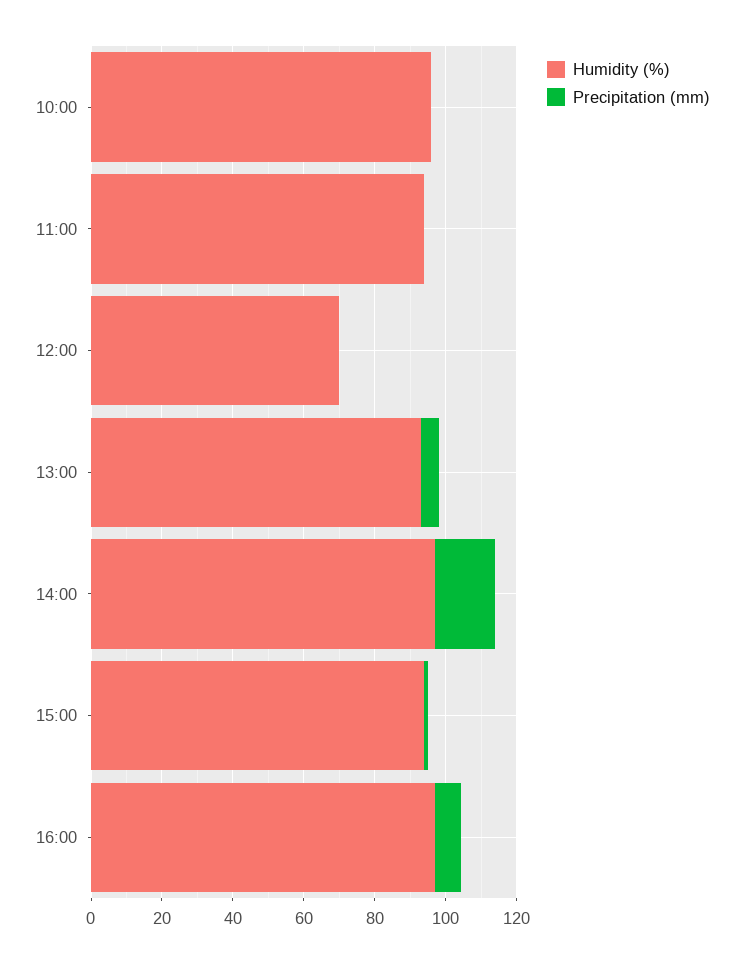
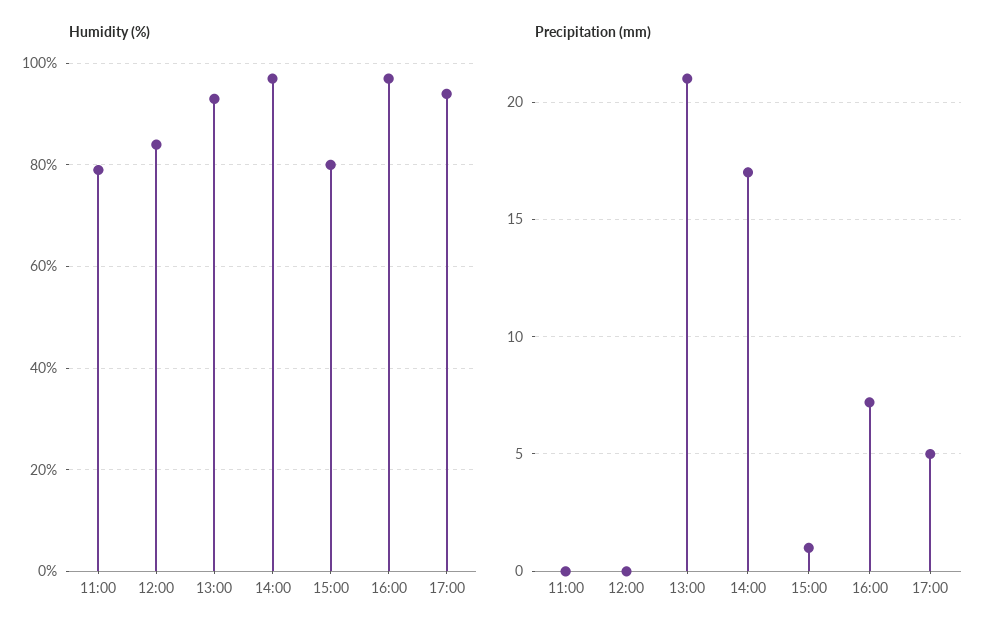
Humidity (%), 10:00: 95 -> none
Precipitation (mm), 10:00: 0 -> none
Humidity (%), 11:00: 95 -> 80
Humidity (%), 12:00: 70 -> 85
Precipitation (mm), 13:00: 5 -> 21
Humidity (%), 15:00: 95 -> 80
Humidity (%), 17:00: none -> 95
Precipitation (mm), 17:00: none -> 5

